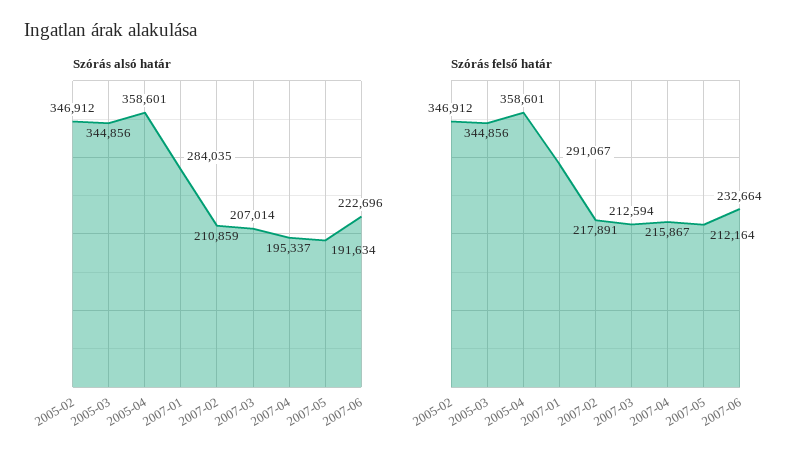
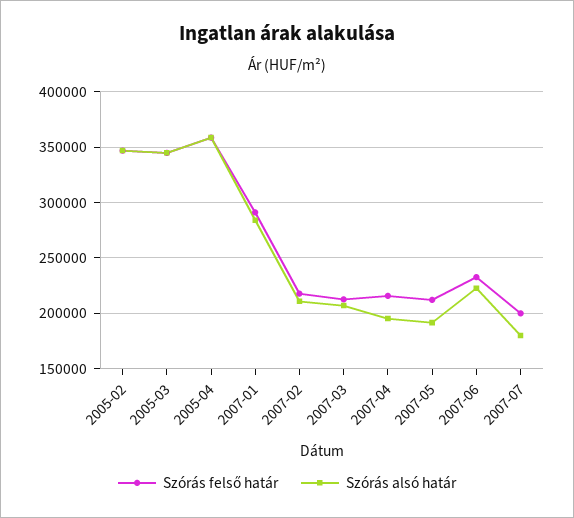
Szórás felső határ, 2007-07: none -> 200000
Szórás alsó határ, 2007-07: none -> 180000

